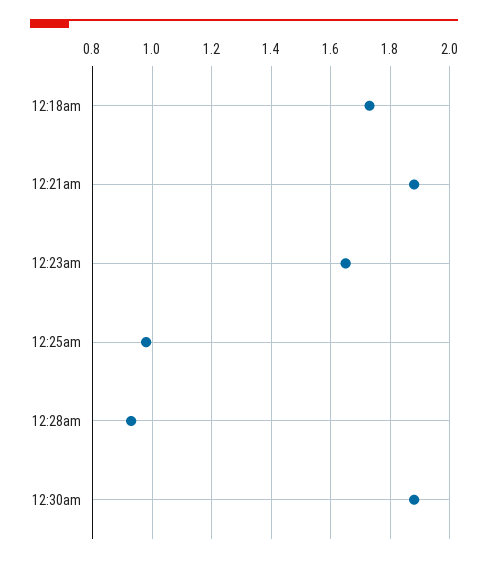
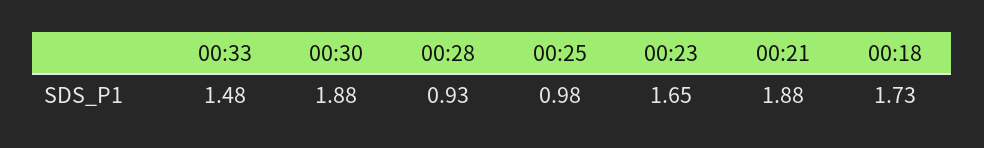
00:33: none -> 1.48

